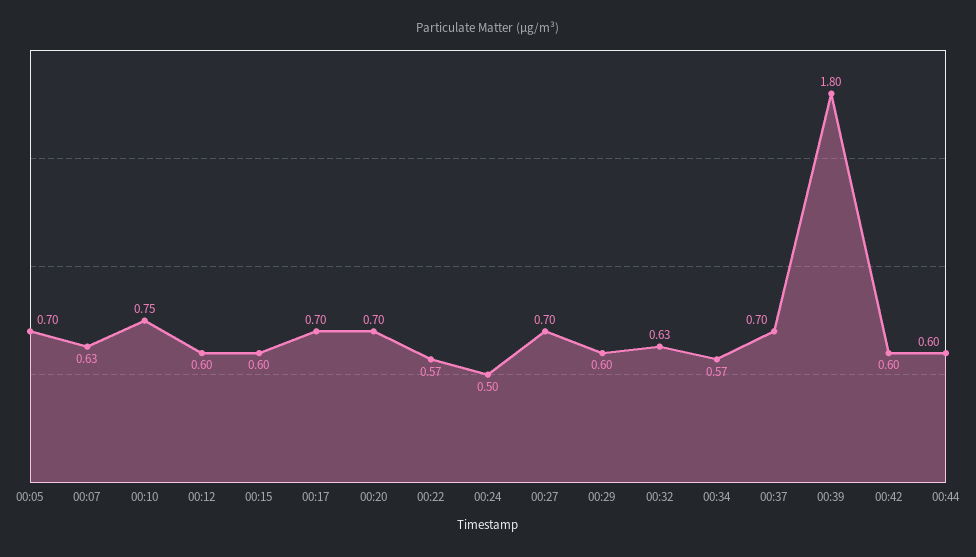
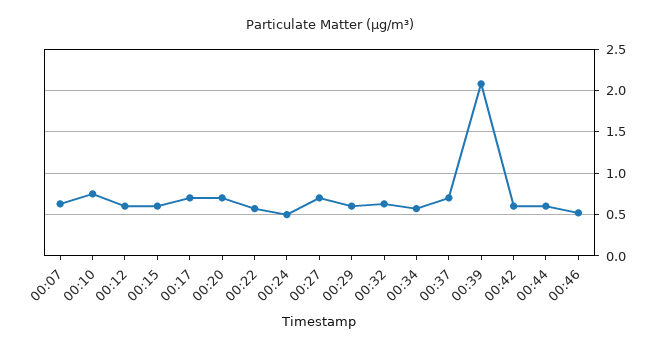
00:05: 0.7 -> none
00:39: 1.8 -> 2.1
00:46: none -> 0.5

